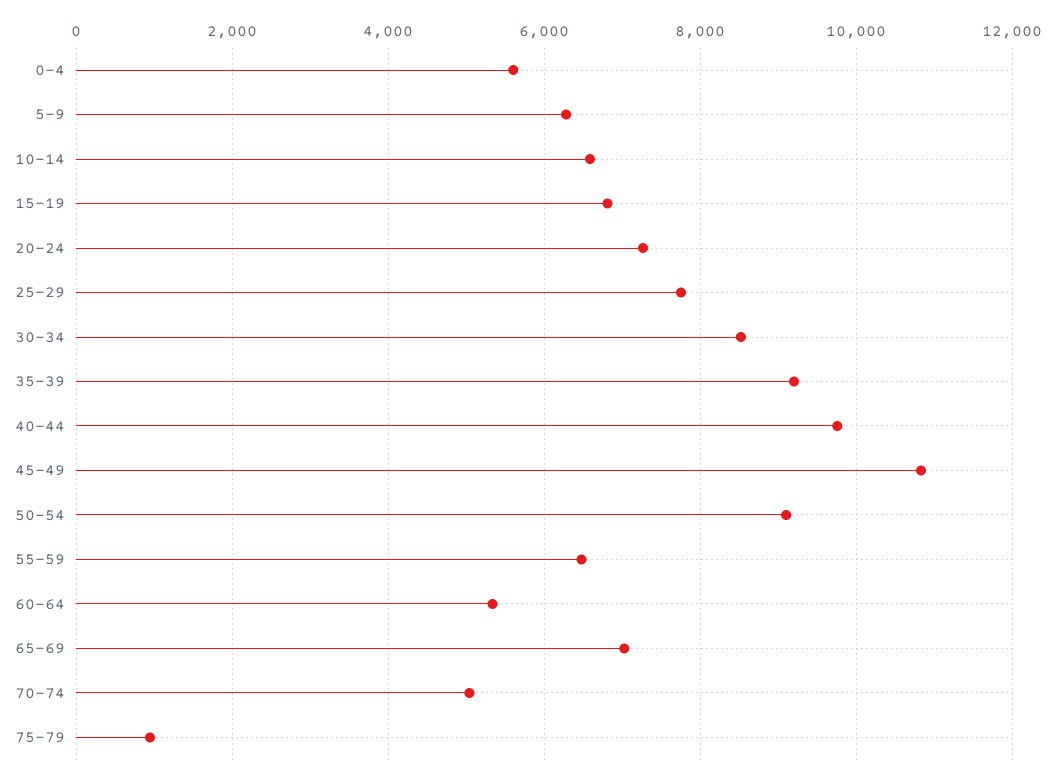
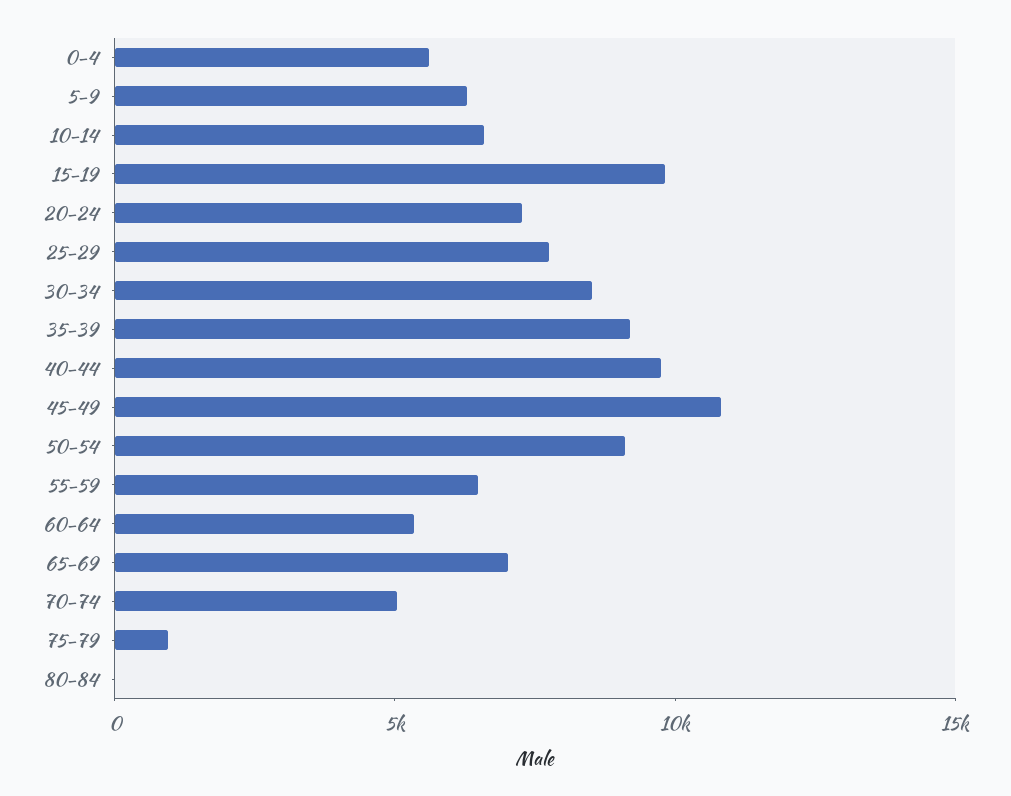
15-19: 6800 -> 10000
80-84: none -> 0

